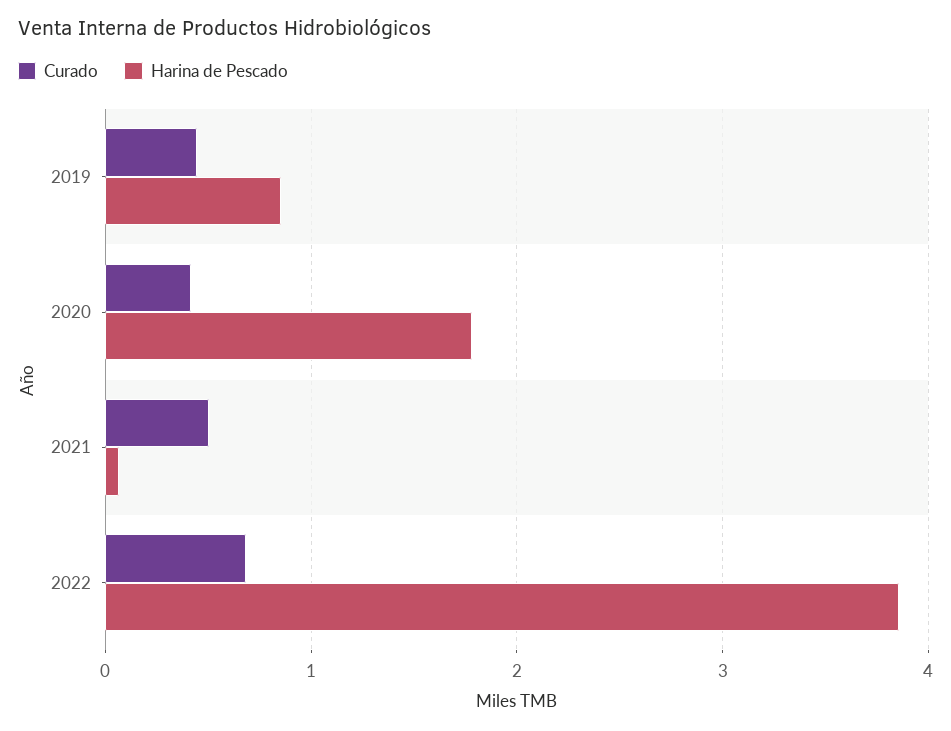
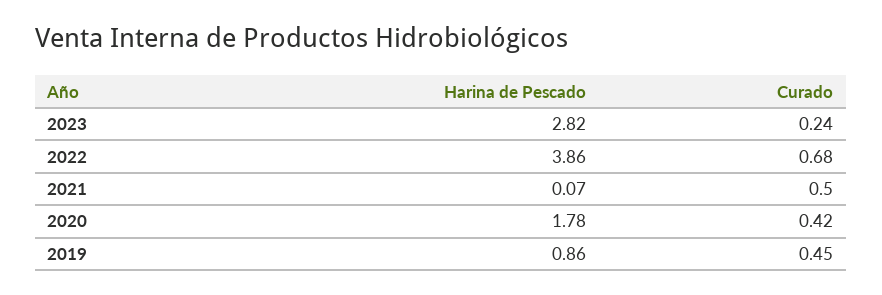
Harina de Pescado, 2023: none -> 2.82
Curado, 2023: none -> 0.24

